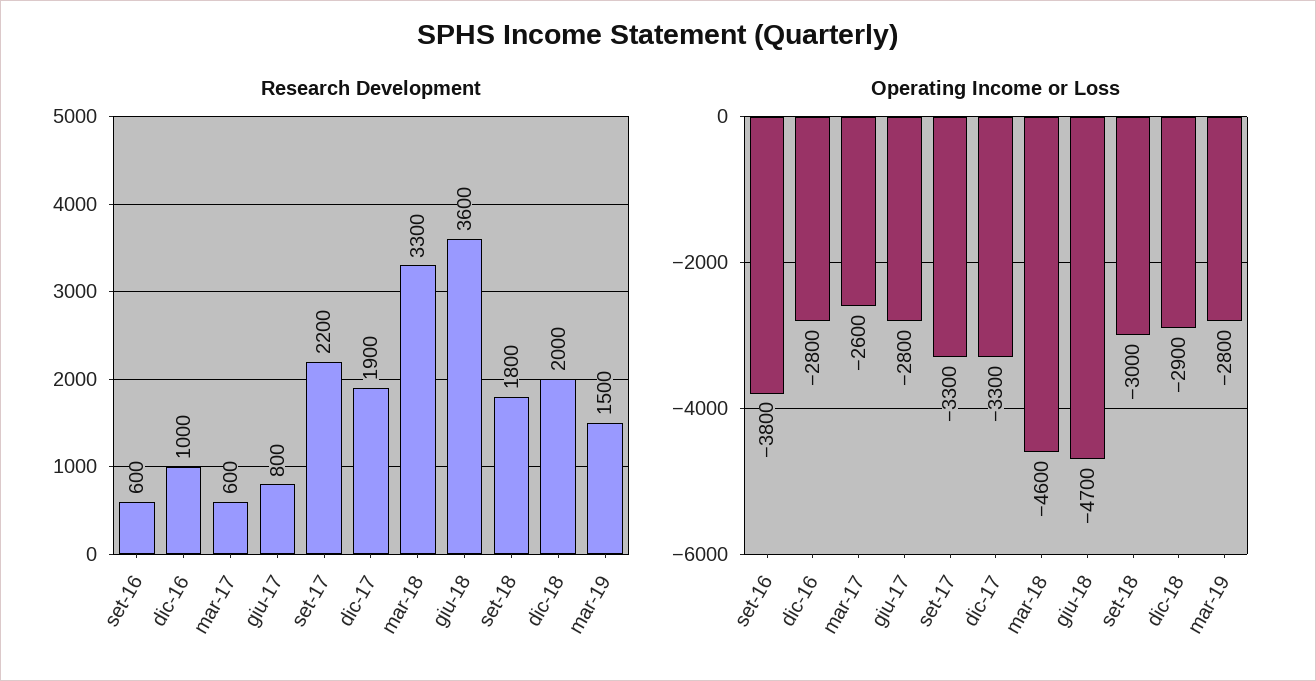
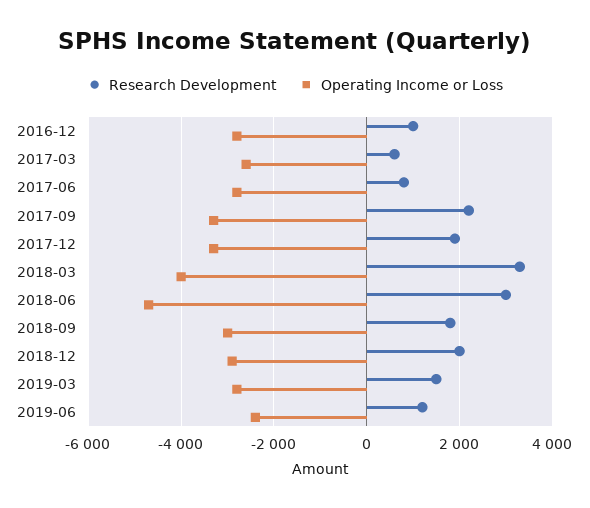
Research Development, set-16: 600 -> none
Research Development, giu-18: 3600 -> 3000
Operating Income or Loss, set-16: -3800 -> none
Operating Income or Loss, mar-18: -4600 -> -4000
Research Development, 2019-06: none -> 1200
Operating Income or Loss, 2019-06: none -> -2400

